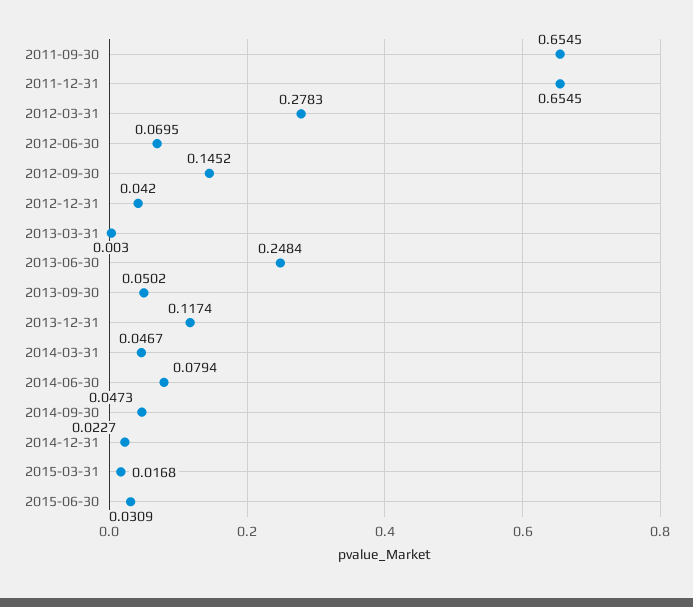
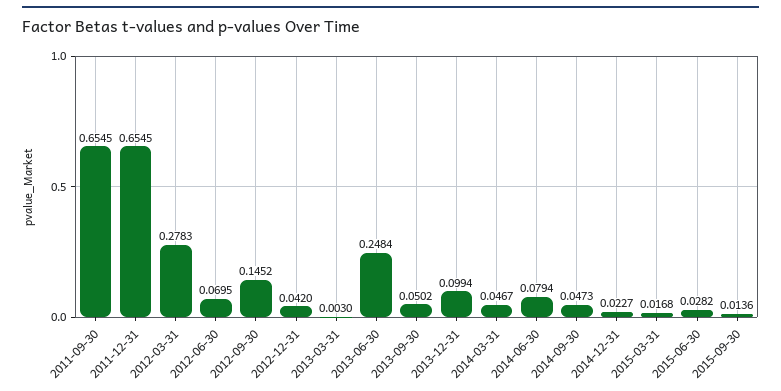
2013-12-31: 0.1174 -> 0.0994
2015-06-30: 0.0309 -> 0.0282
2015-09-30: none -> 0.0136

